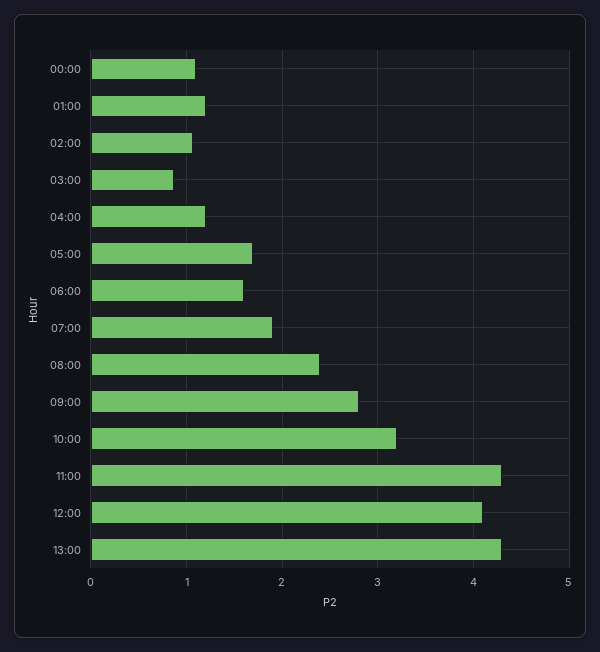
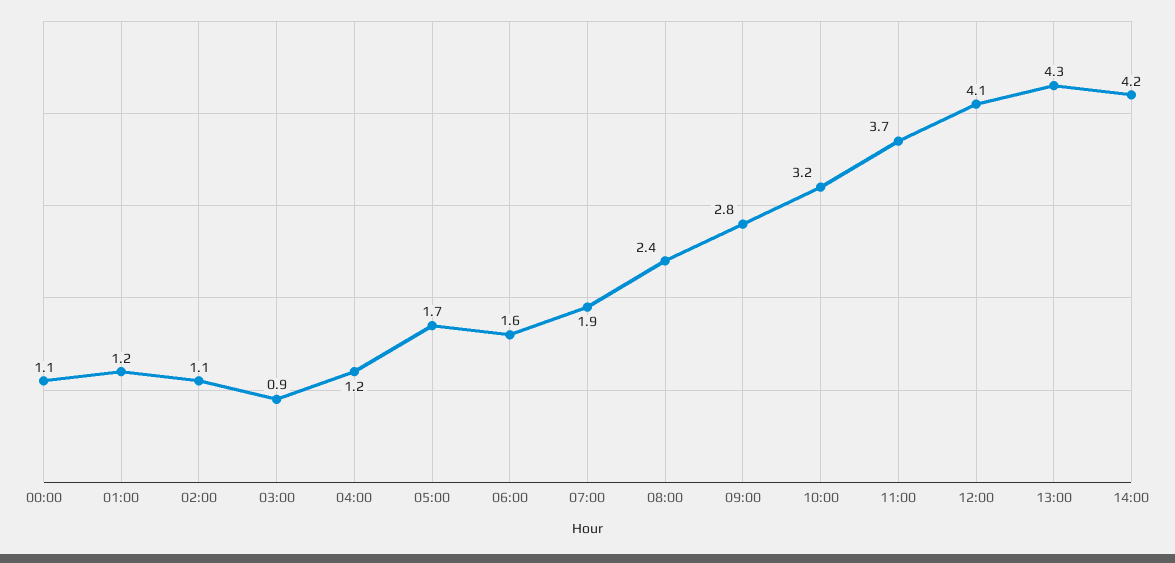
11:00: 4.3 -> 3.7
14:00: none -> 4.2

